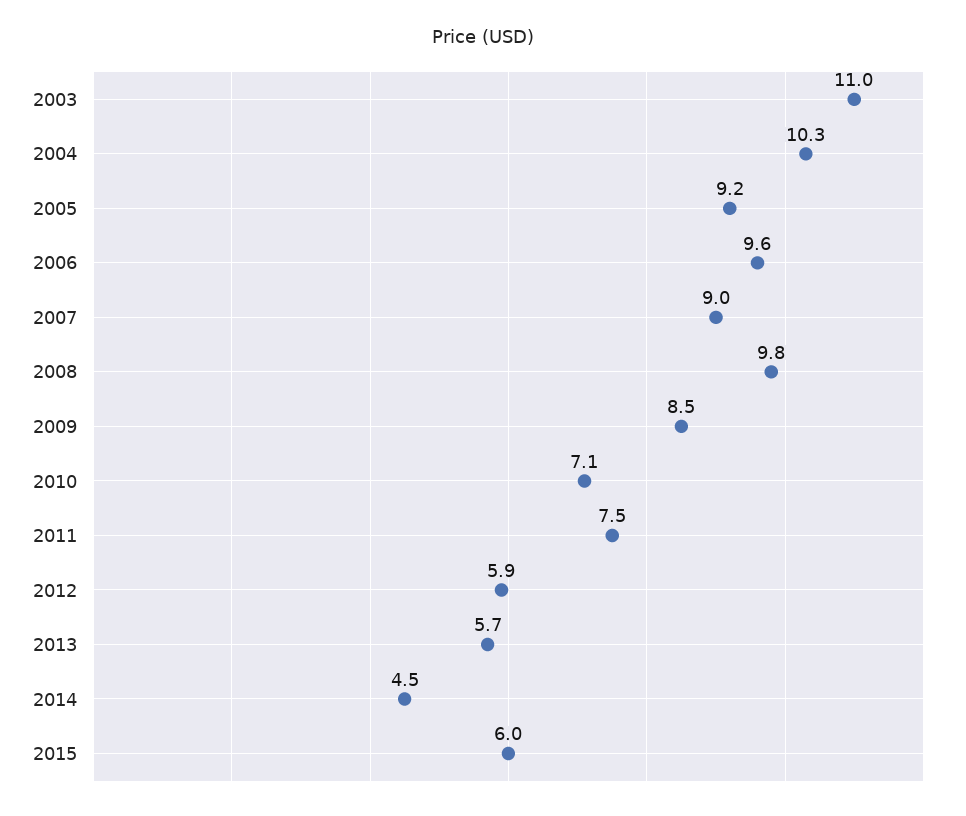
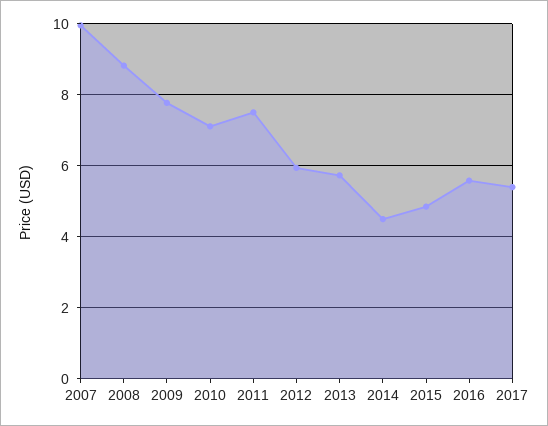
2003: 11 -> none
2004: 10.3 -> none
2005: 9.2 -> none
2006: 9.6 -> none
2007: 9 -> 10
2008: 9.8 -> 8.8
2009: 8.5 -> 7.8
2015: 6 -> 4.8
2016: none -> 5.6
2017: none -> 5.4

